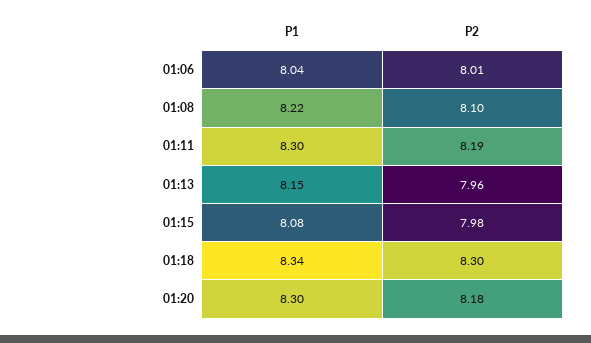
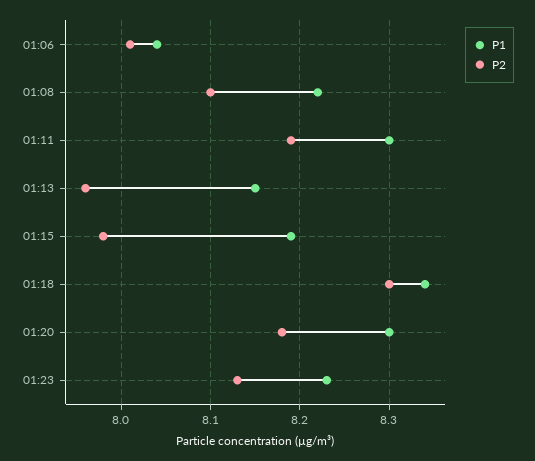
P1, 01:15: 8.08 -> 8.19
P1, 01:23: none -> 8.23
P2, 01:23: none -> 8.13

